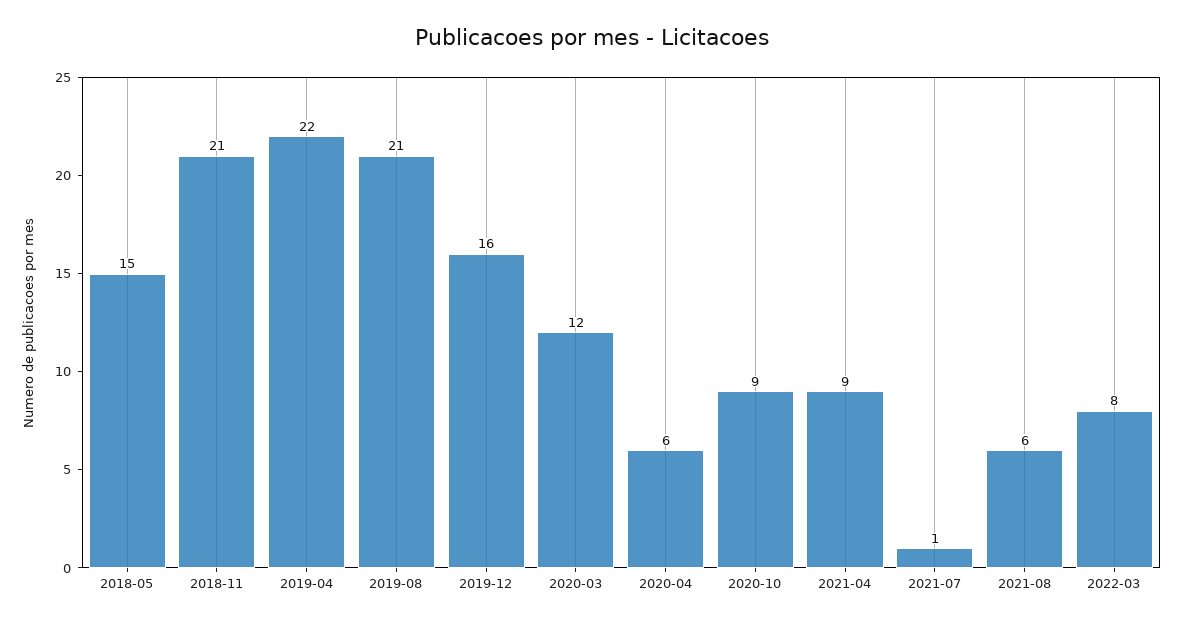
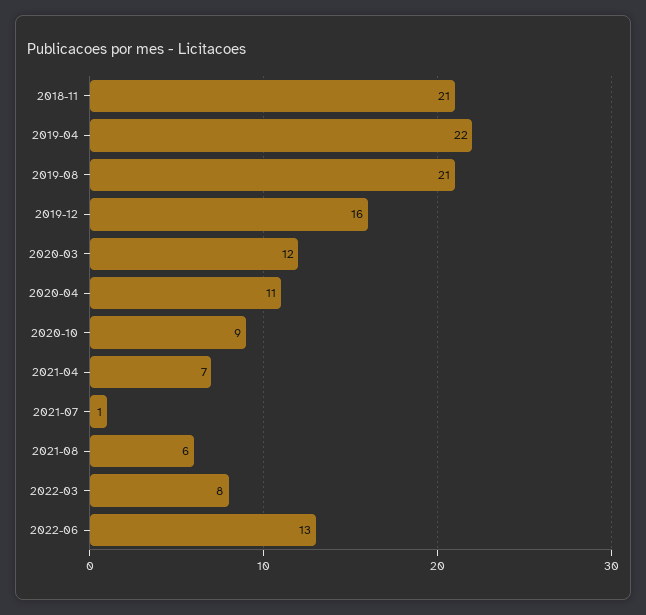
2018-05: 15 -> none
2020-04: 6 -> 11
2021-04: 9 -> 7
2022-06: none -> 13

